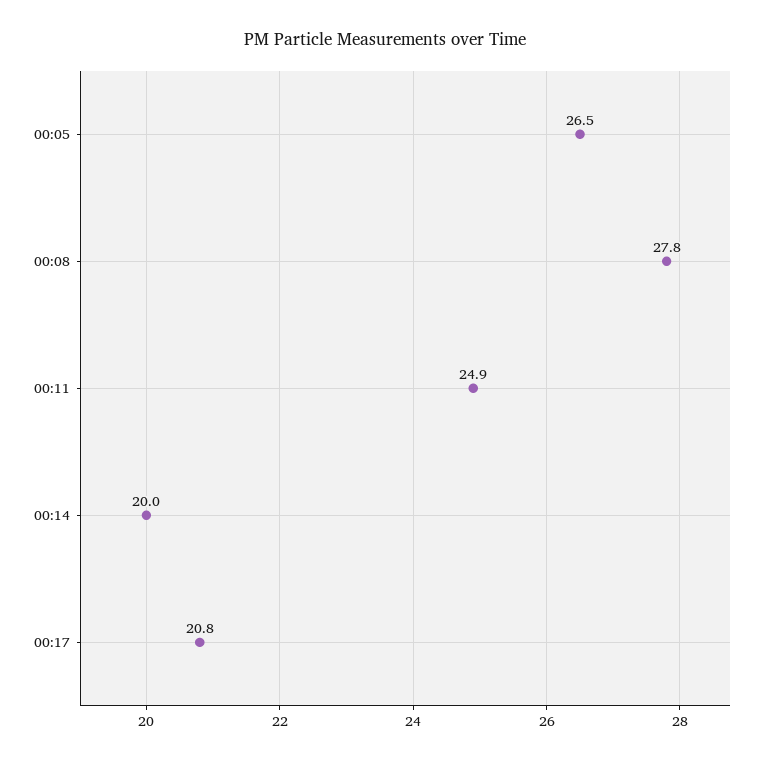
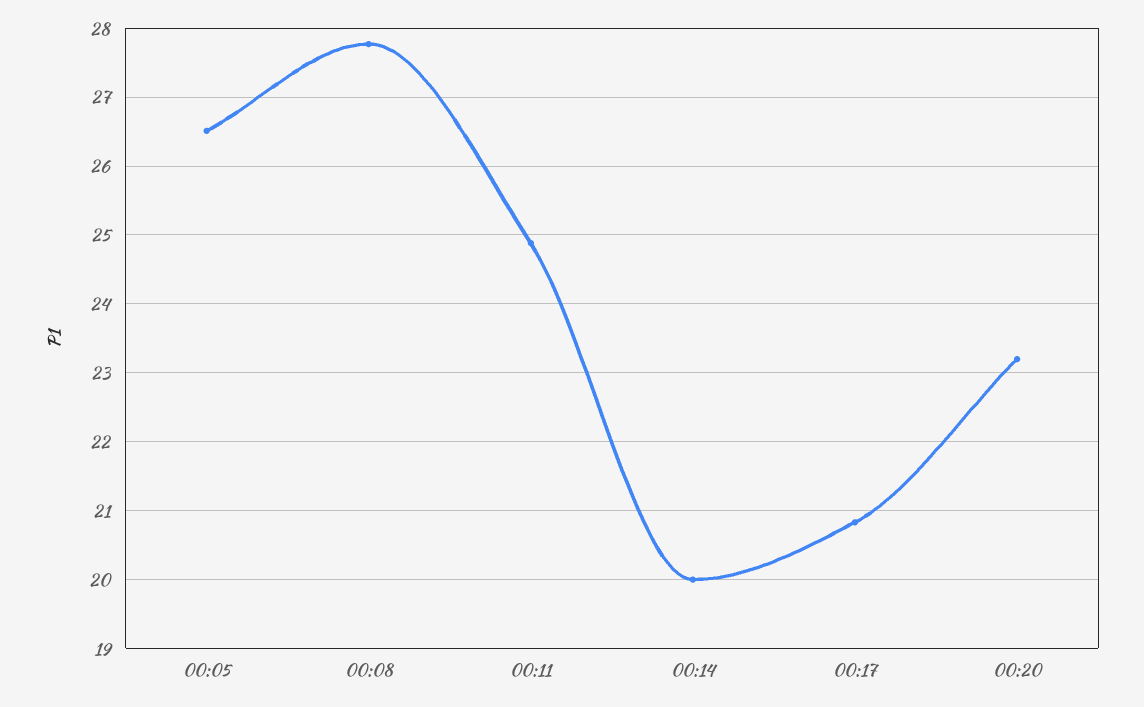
00:20: none -> 23.2

